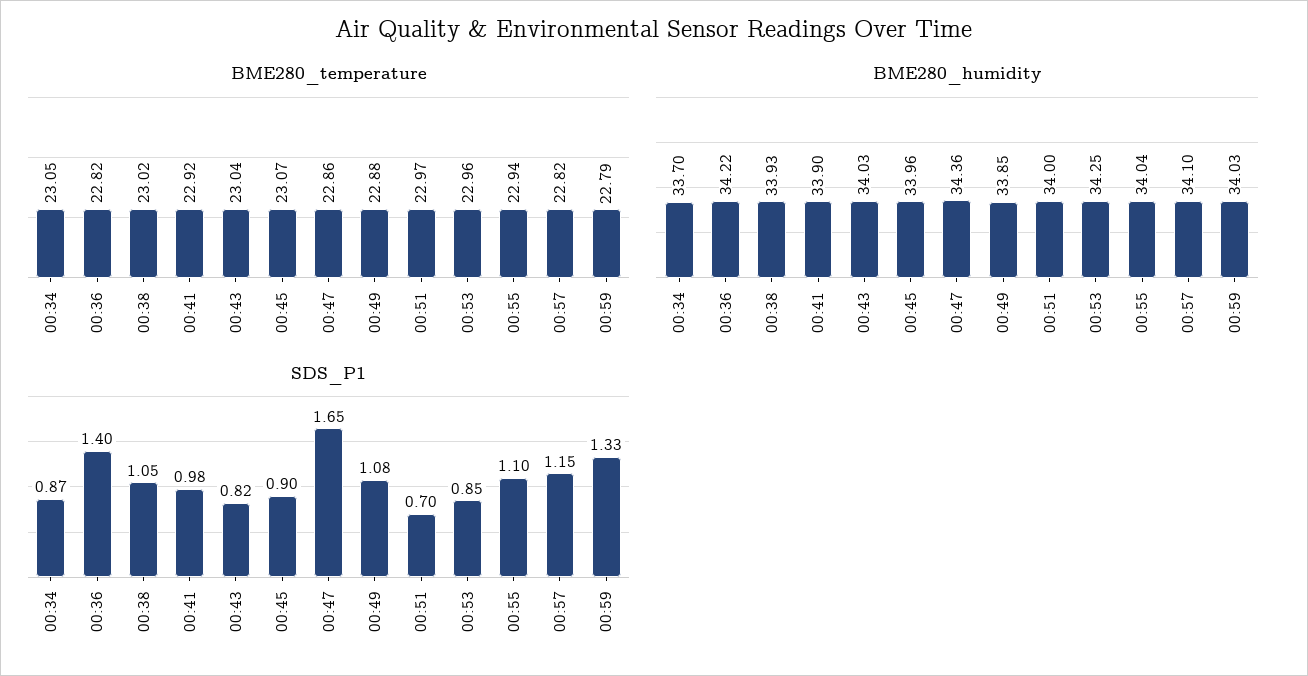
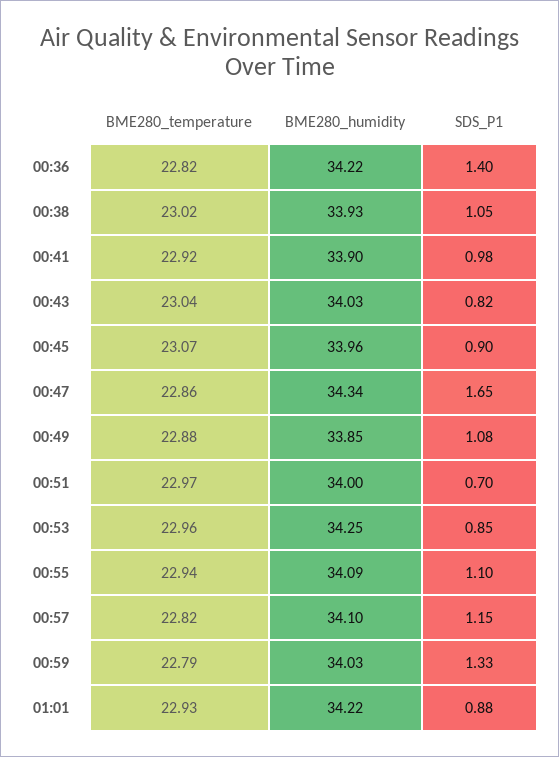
BME280_temperature, 00:34: 23.05 -> none
BME280_humidity, 00:34: 33.7 -> none
BME280_humidity, 00:47: 34.36 -> 34.34
BME280_humidity, 00:55: 34.04 -> 34.09
SDS_P1, 00:34: 0.87 -> none
BME280_temperature, 01:01: none -> 22.93
BME280_humidity, 01:01: none -> 34.22
SDS_P1, 01:01: none -> 0.88

